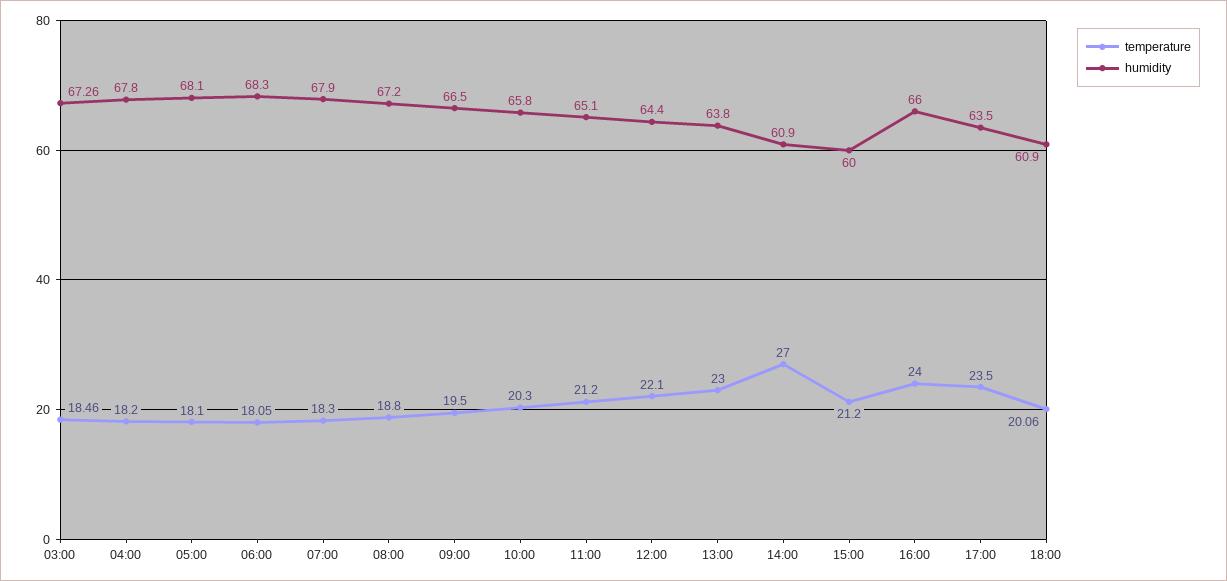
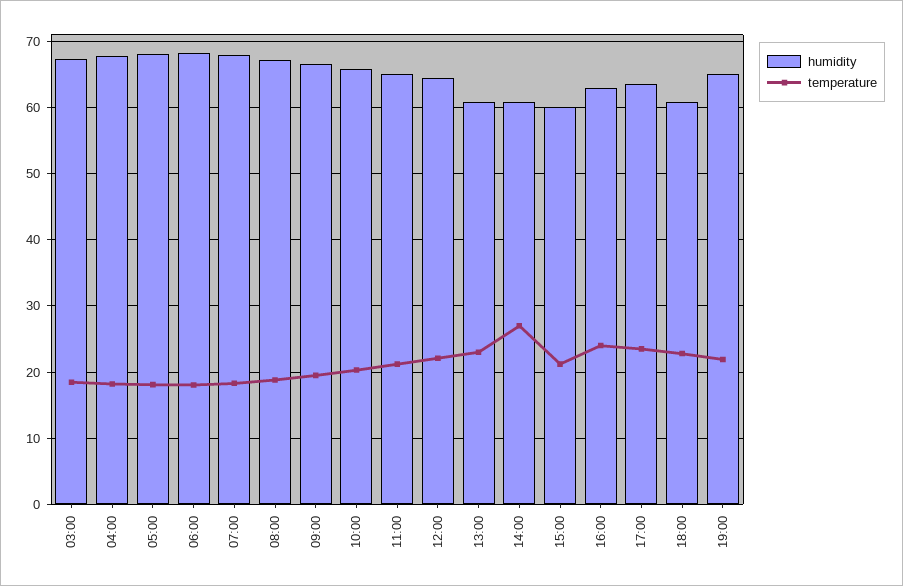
humidity, 13:00: 63.8 -> 61
humidity, 16:00: 66 -> 63
temperature, 18:00: 20.06 -> 23
humidity, 19:00: none -> 65
temperature, 19:00: none -> 22

